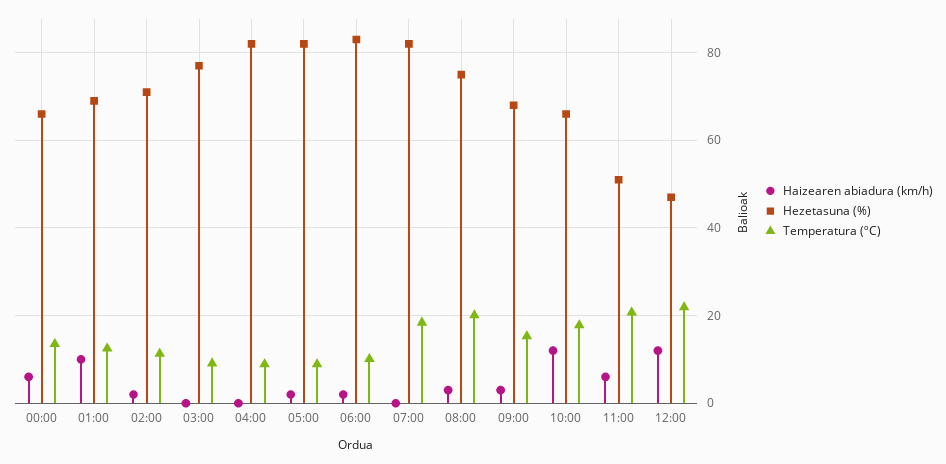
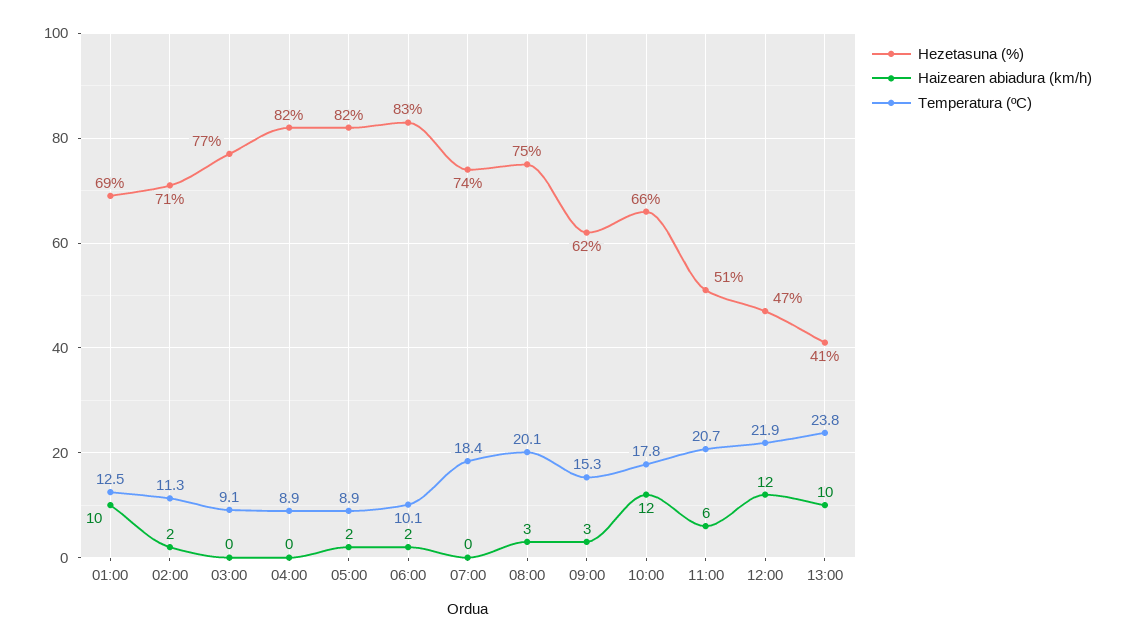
Haizearen abiadura (km/h), 00:00: 6 -> none
Hezetasuna (%), 00:00: 66 -> none
Temperatura (ºC), 00:00: 14 -> none
Hezetasuna (%), 07:00: 82 -> 74
Hezetasuna (%), 09:00: 68 -> 62
Hezetasuna (%), 13:00: none -> 41
Haizearen abiadura (km/h), 13:00: none -> 10
Temperatura (ºC), 13:00: none -> 23.8

